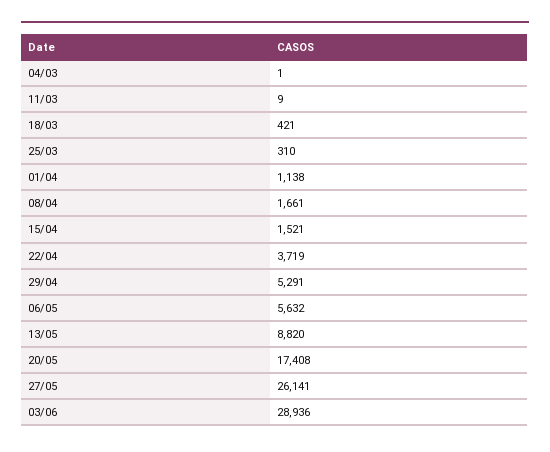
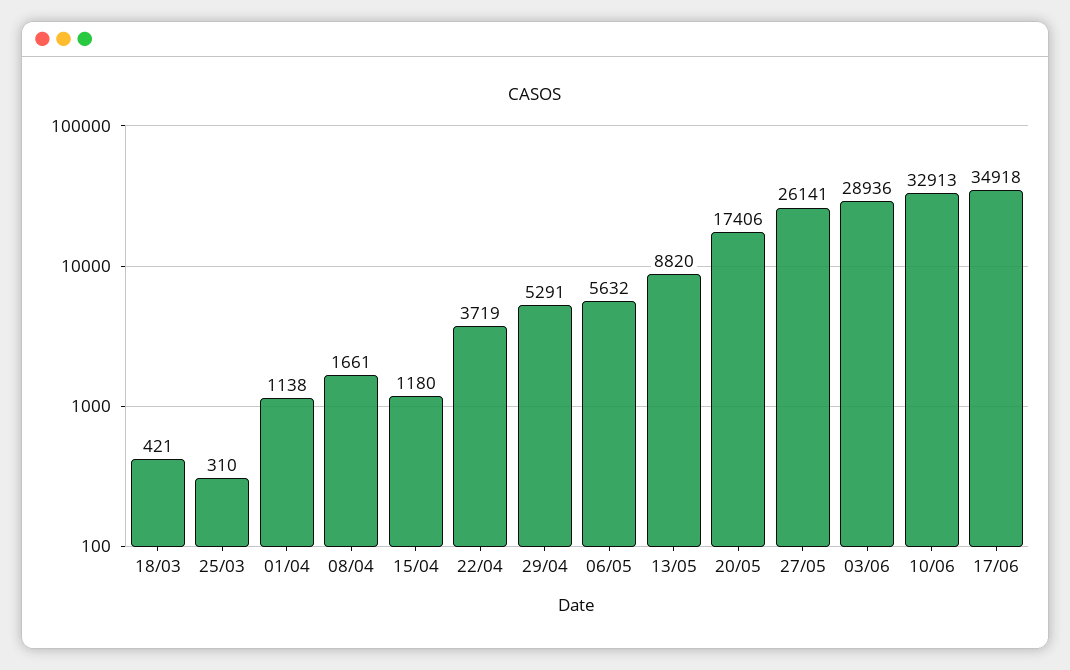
04/03: 1 -> none
11/03: 9 -> none
15/04: 1521 -> 1180
20/05: 17408 -> 17406
10/06: none -> 32913
17/06: none -> 34918

